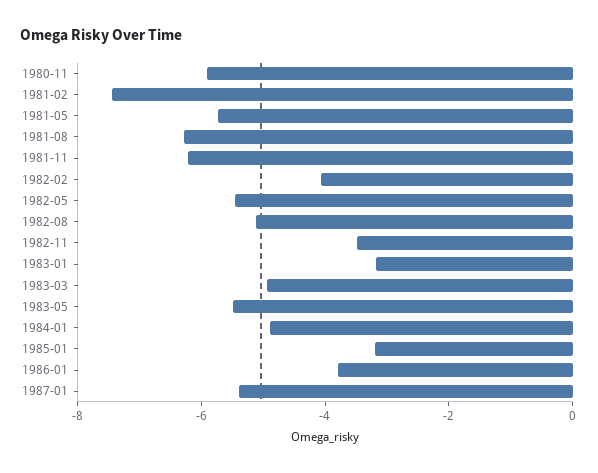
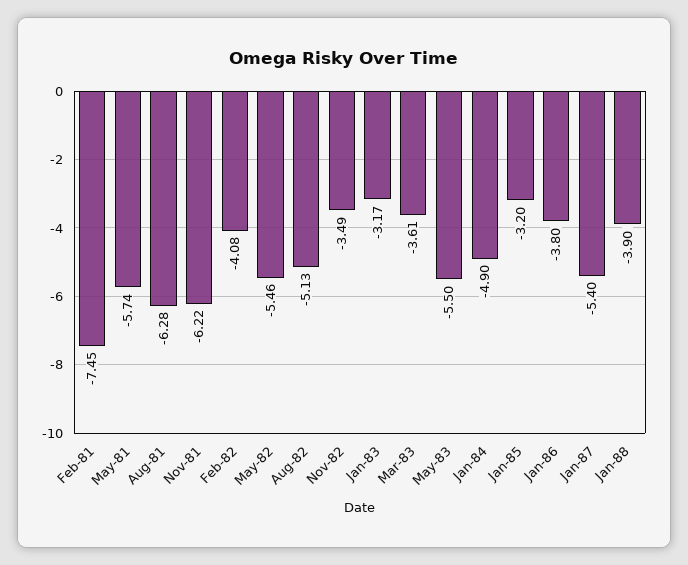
1980-11: -6 -> none
1983-03: -5 -> -3.61
Jan-88: none -> -3.9

